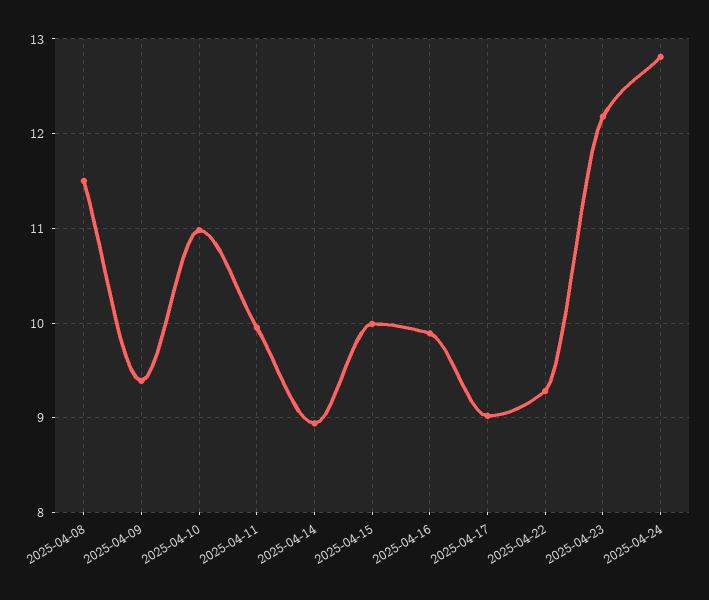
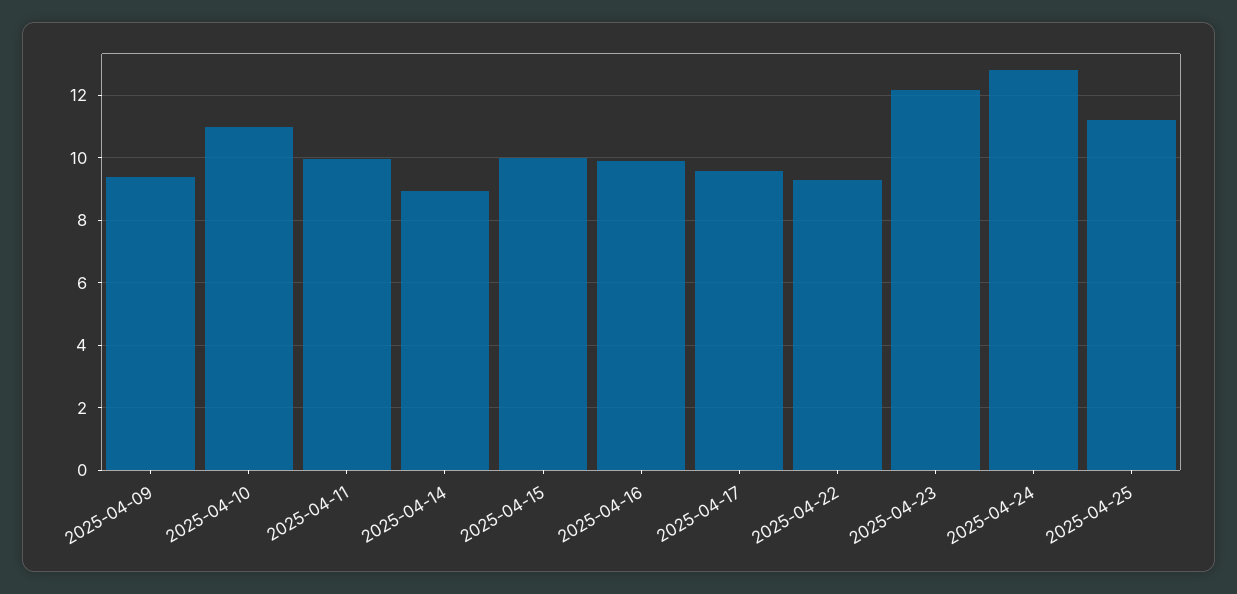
2025-04-08: 11.5 -> none
2025-04-17: 9 -> 9.6
2025-04-25: none -> 11.2

